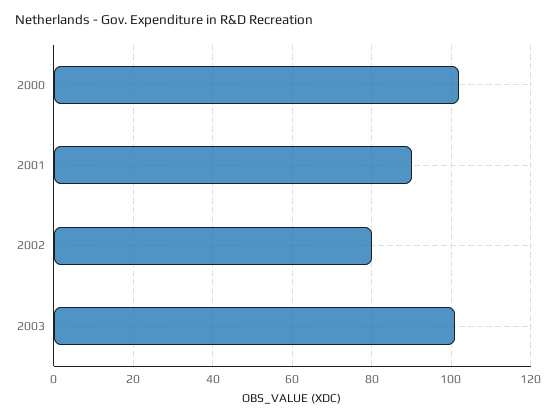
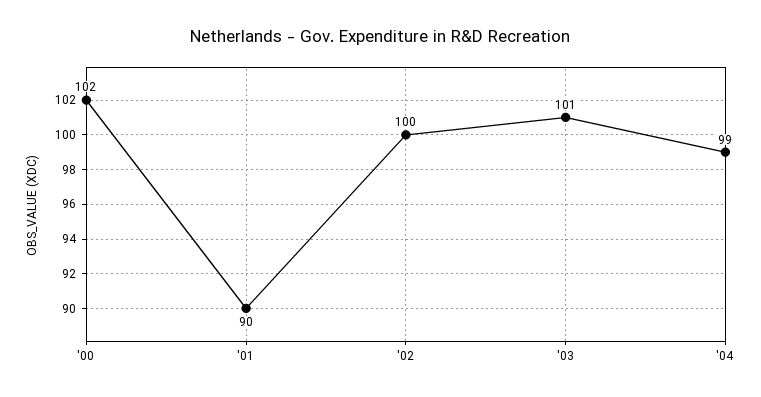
2002: 80 -> 100
'04: none -> 99

